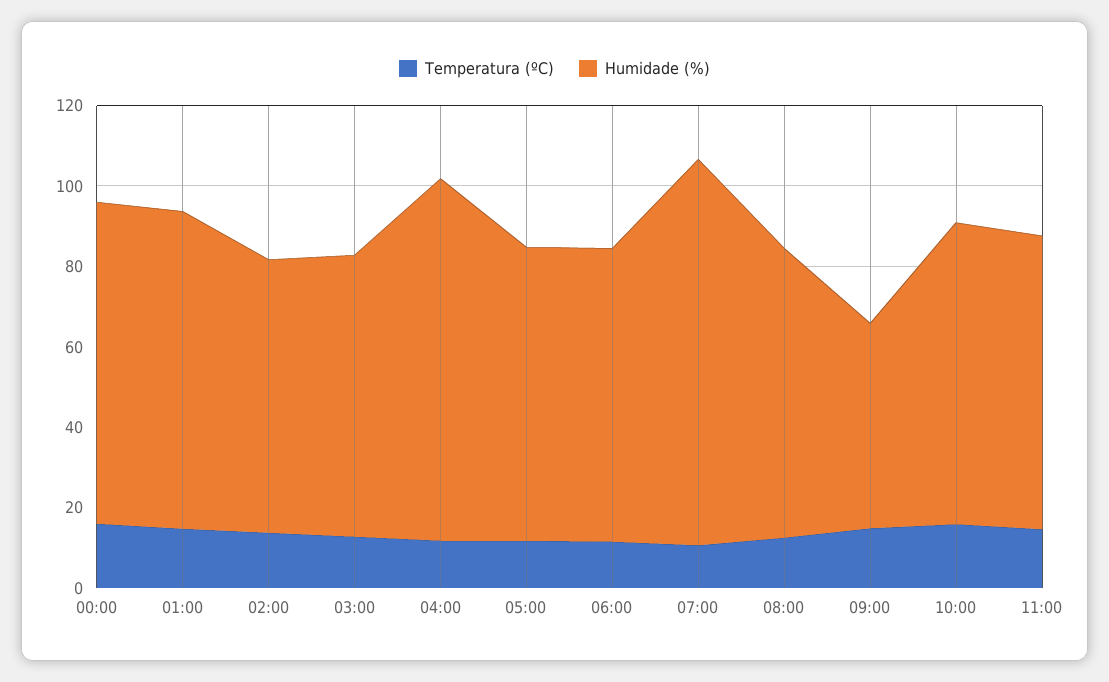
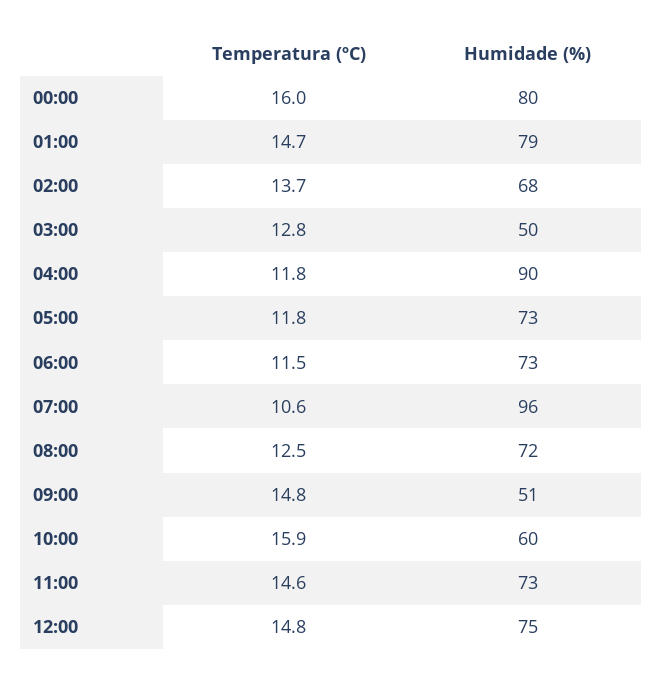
Humidade (%), 03:00: 70 -> 50
Humidade (%), 10:00: 75 -> 60
Temperatura (ºC), 12:00: none -> 14.8
Humidade (%), 12:00: none -> 75

